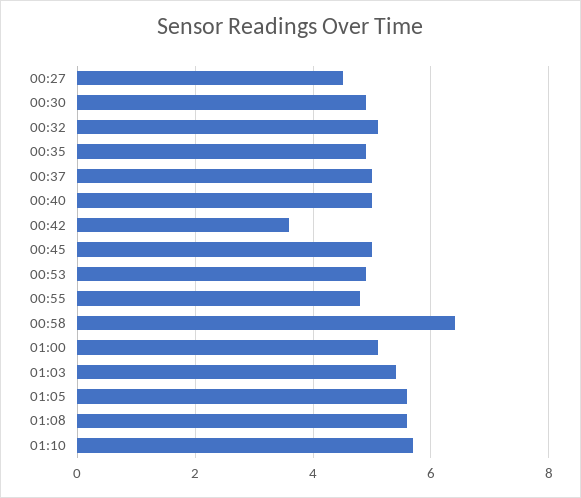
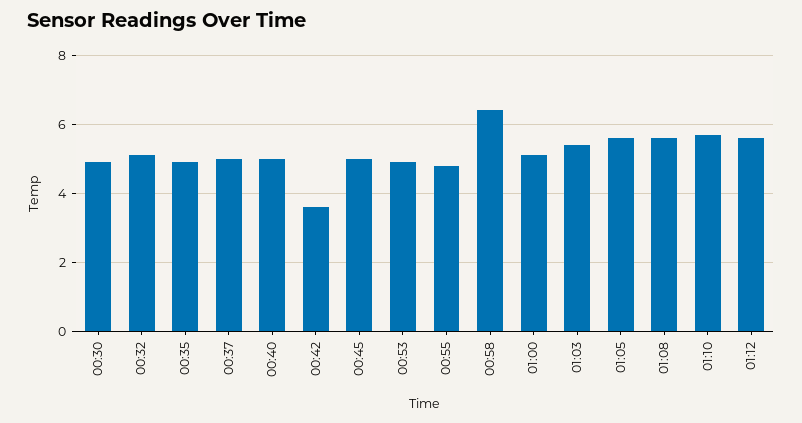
00:27: 4.5 -> none
01:12: none -> 5.5

